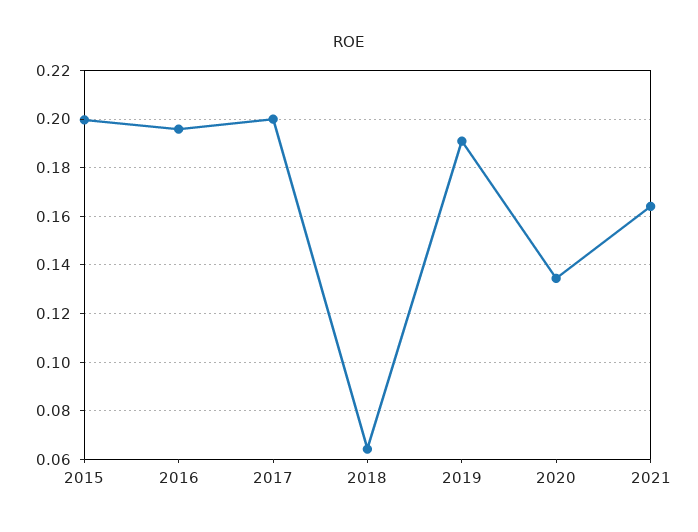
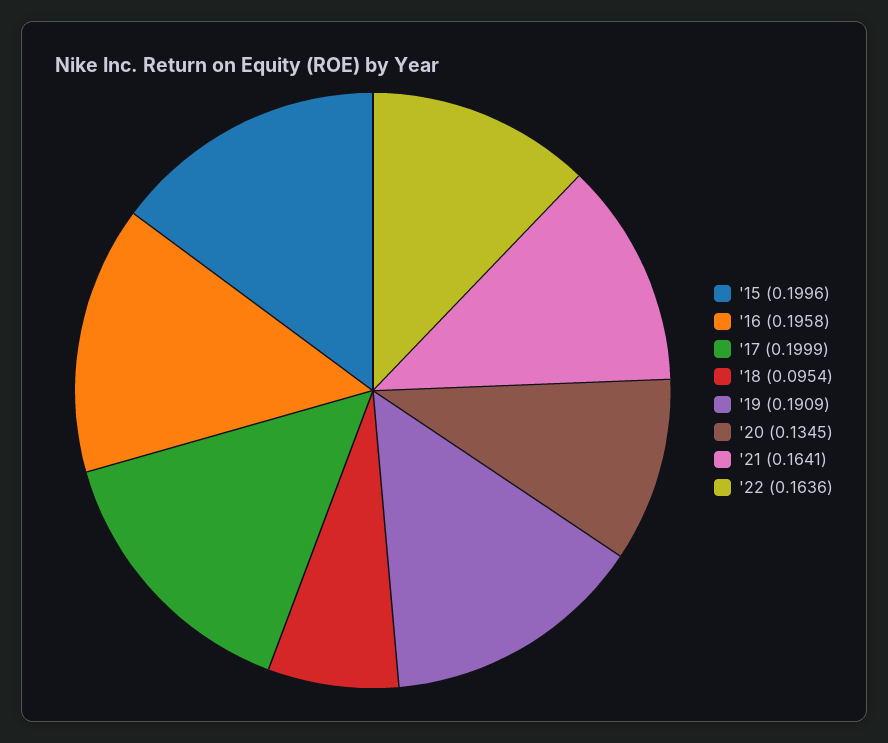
2018: 0.065 -> 0.0954
'22: none -> 0.1636

